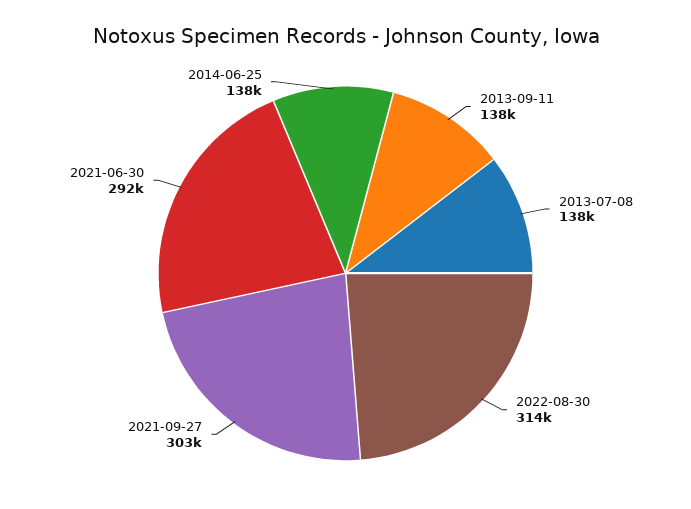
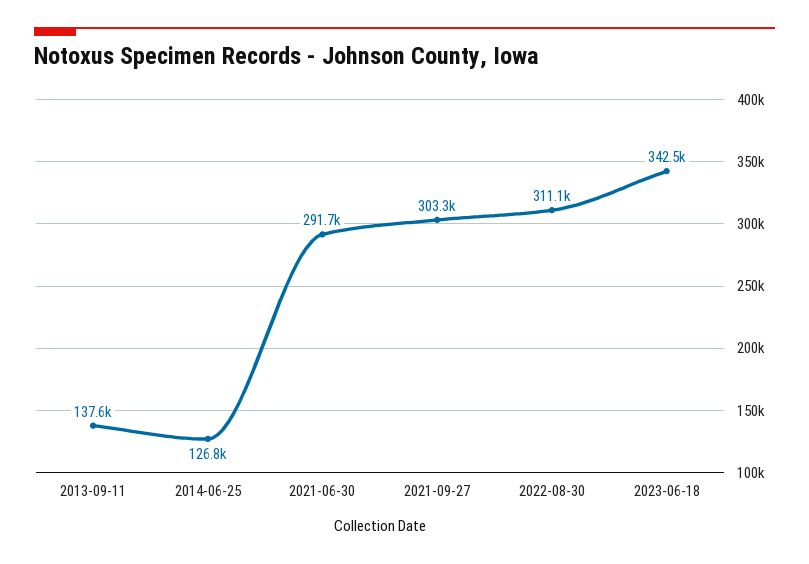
2013-07-08: 138000 -> none
2022-08-30: 314000 -> 311100
2014-06-25: 138000 -> 126800
2023-06-18: none -> 342500

